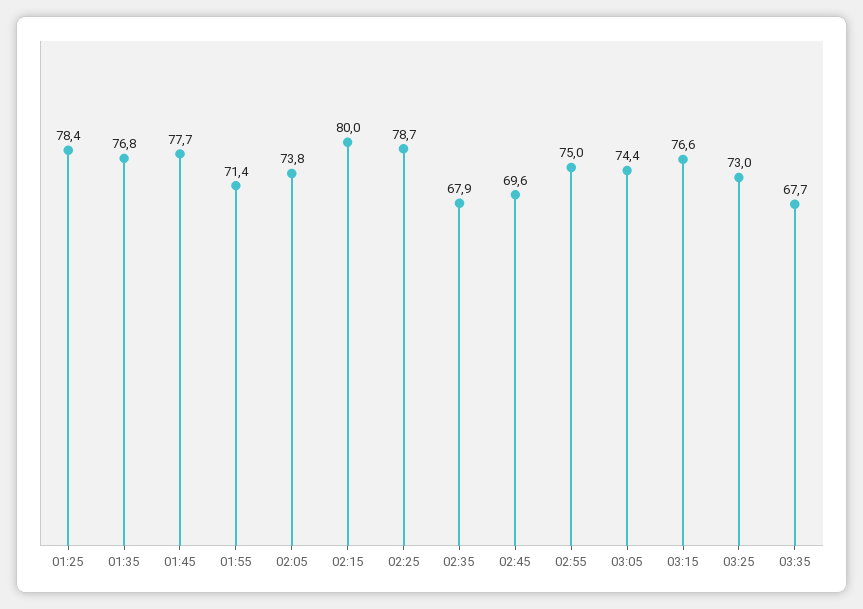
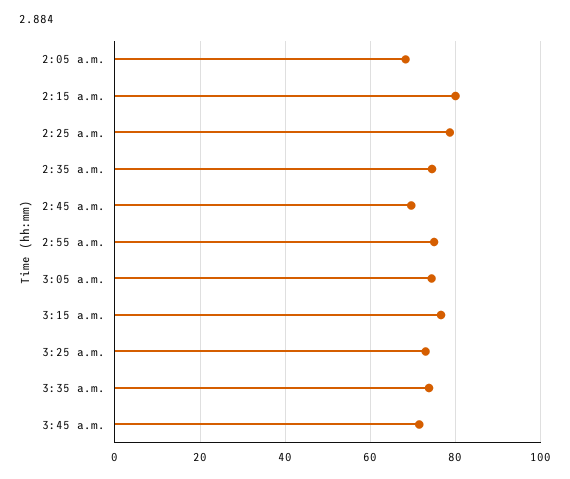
01:25: 78.4 -> none
01:35: 76.8 -> none
01:45: 77.7 -> none
01:55: 71.4 -> none
02:05: 73.8 -> 68
02:35: 67.9 -> 74
03:35: 67.7 -> 74
3:45 a.m.: none -> 72

